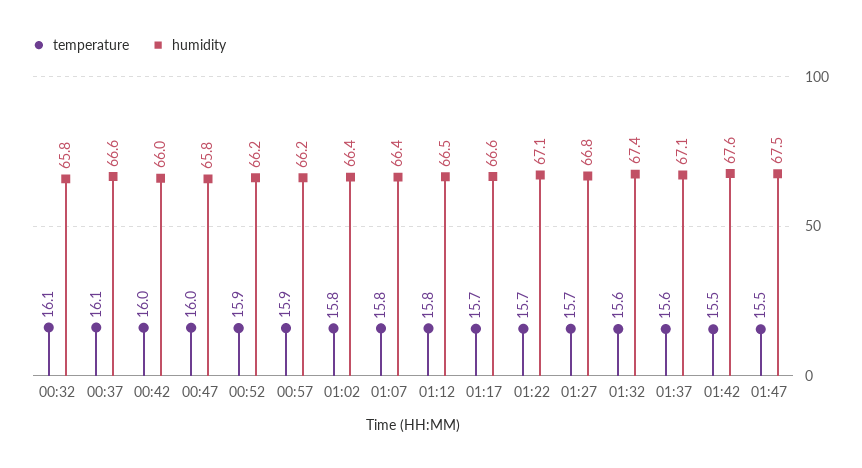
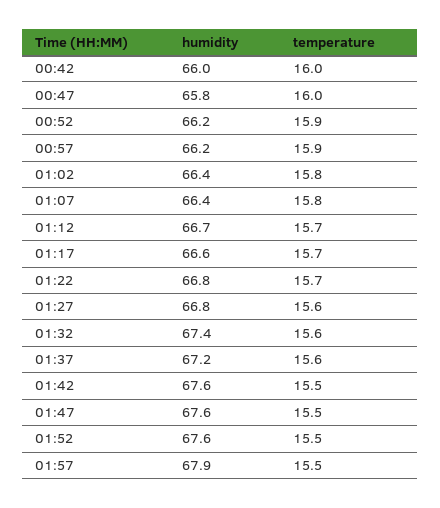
temperature, 00:32: 16.1 -> none
humidity, 00:32: 65.8 -> none
temperature, 00:37: 16.1 -> none
humidity, 00:37: 66.6 -> none
temperature, 01:12: 15.8 -> 15.7
humidity, 01:12: 66.5 -> 66.7
humidity, 01:22: 67.1 -> 66.8
temperature, 01:27: 15.7 -> 15.6
humidity, 01:37: 67.1 -> 67.2
humidity, 01:47: 67.5 -> 67.6
humidity, 01:52: none -> 67.6
temperature, 01:52: none -> 15.5
humidity, 01:57: none -> 67.9
temperature, 01:57: none -> 15.5

